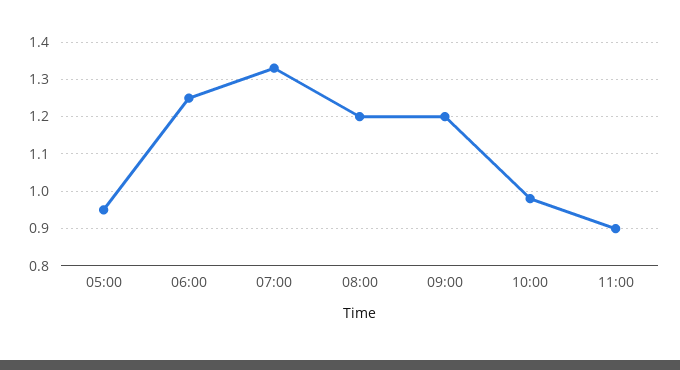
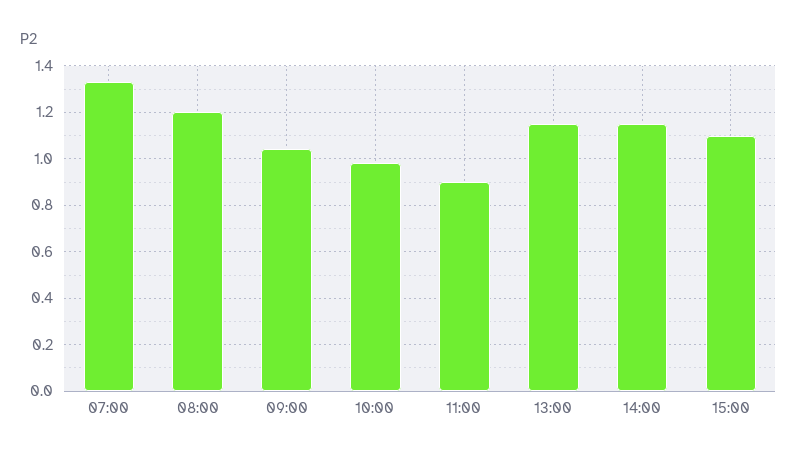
05:00: 0.95 -> none
06:00: 1.25 -> none
09:00: 1.2 -> 1.05
13:00: none -> 1.15
14:00: none -> 1.15
15:00: none -> 1.1

